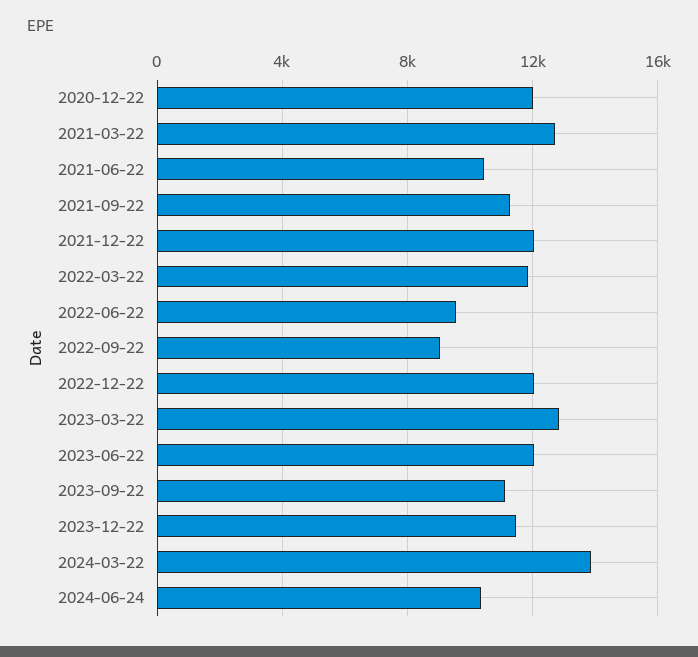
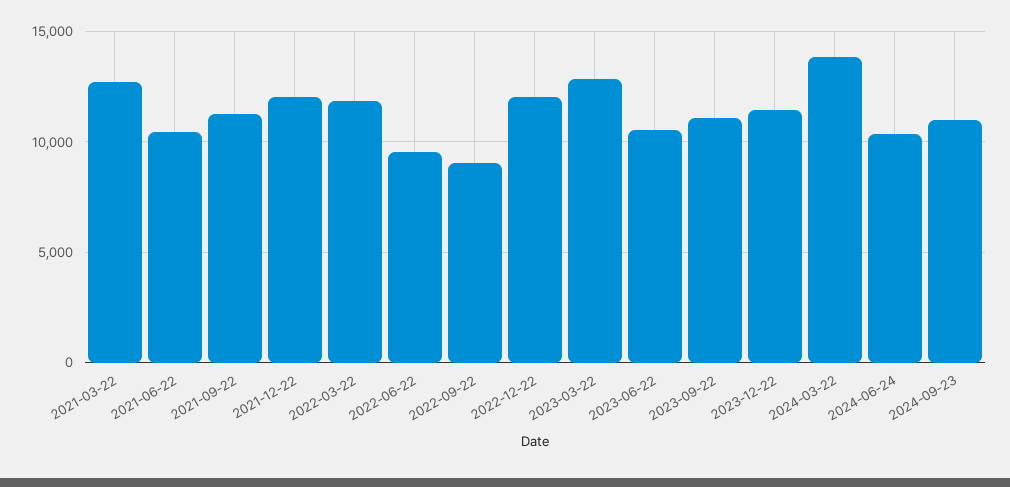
2020-12-22: 12000 -> none
2023-06-22: 12000 -> 10500
2024-09-23: none -> 11000

